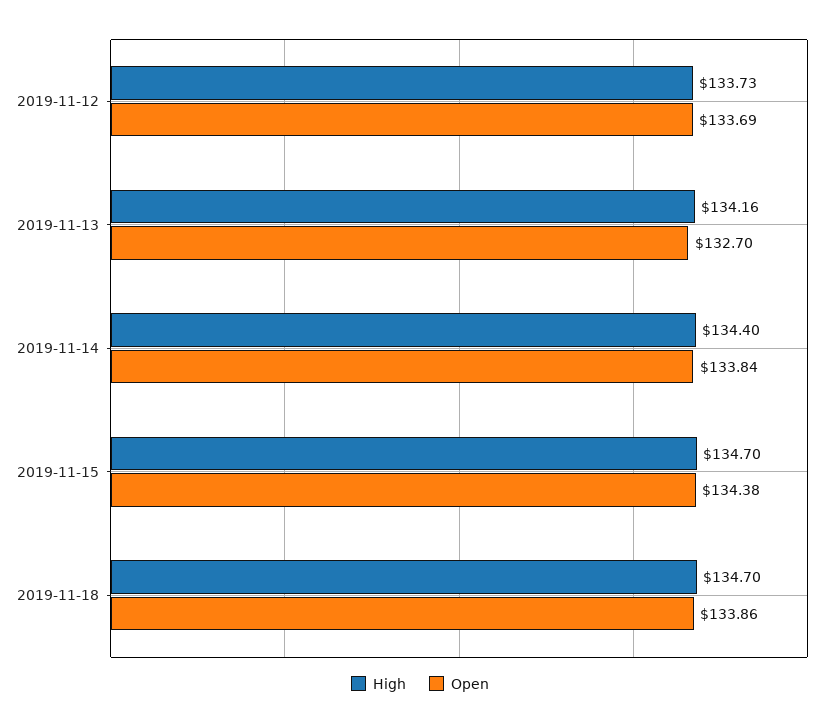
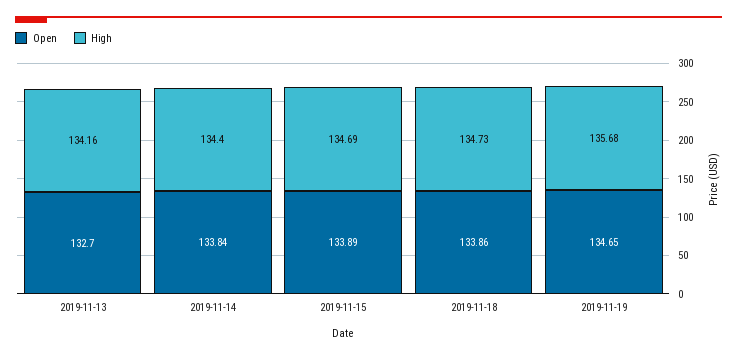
High, 2019-11-12: 133.73 -> none
Open, 2019-11-12: 133.69 -> none
High, 2019-11-15: 134.7 -> 134.69
Open, 2019-11-15: 134.38 -> 133.89
High, 2019-11-18: 134.7 -> 134.73
Open, 2019-11-19: none -> 134.65
High, 2019-11-19: none -> 135.68

